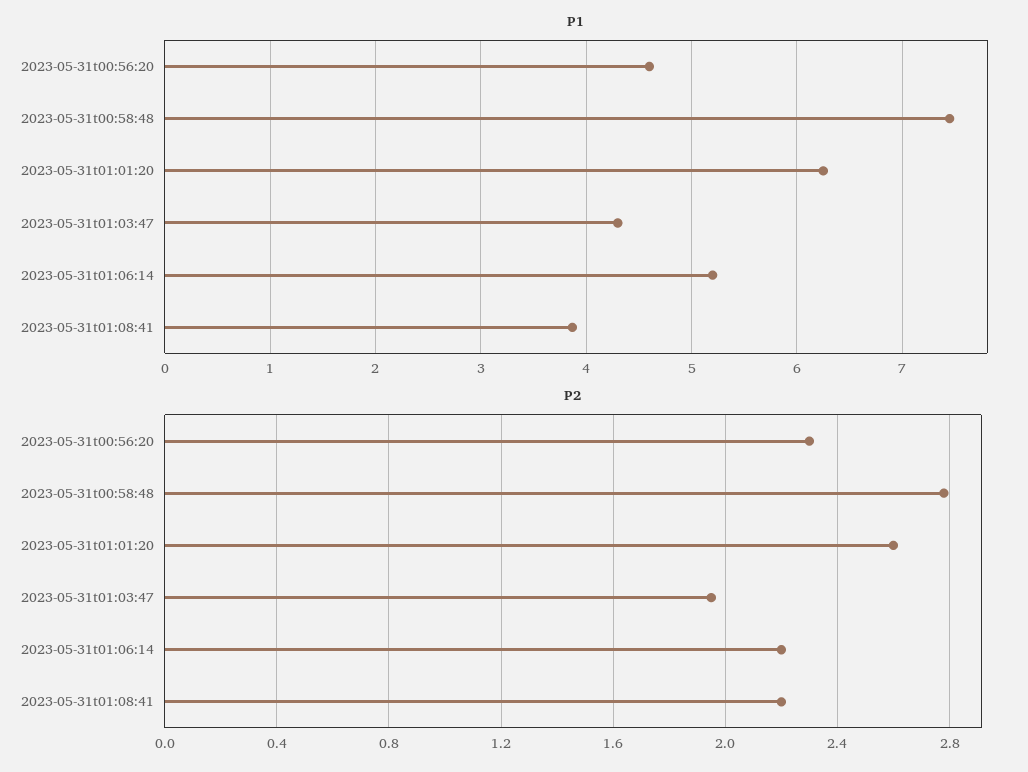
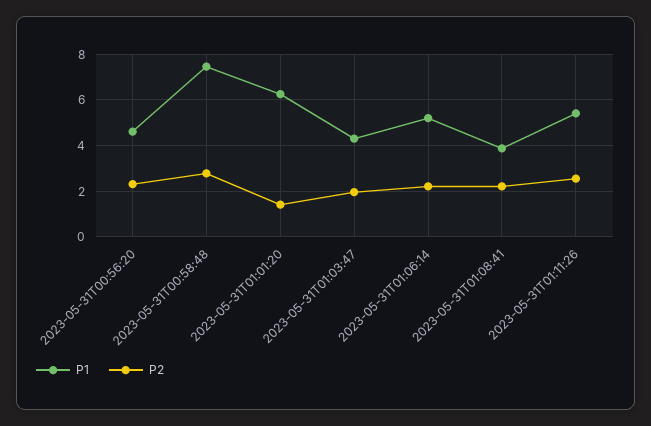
P2, 2023-05-31t01:01:20: 2.6 -> 1.5
P1, 2023-05-31T01:11:26: none -> 5.5
P2, 2023-05-31T01:11:26: none -> 2.5

